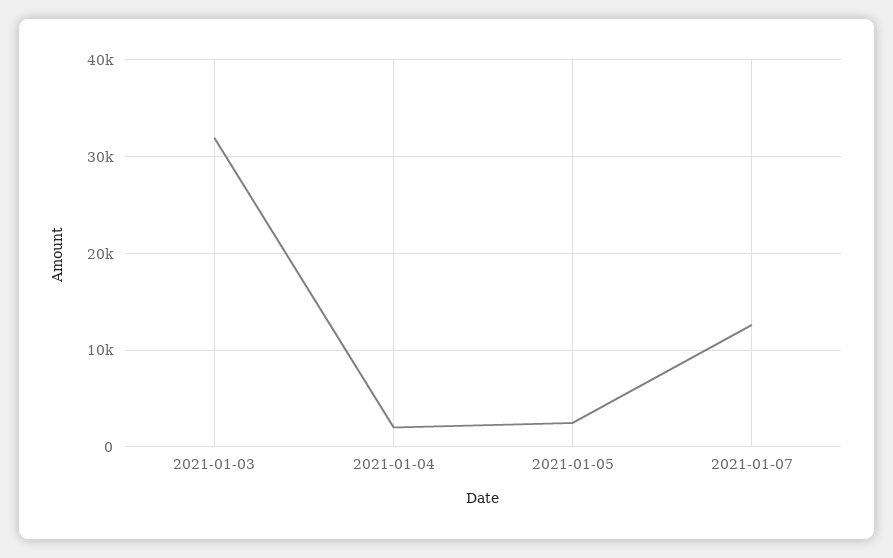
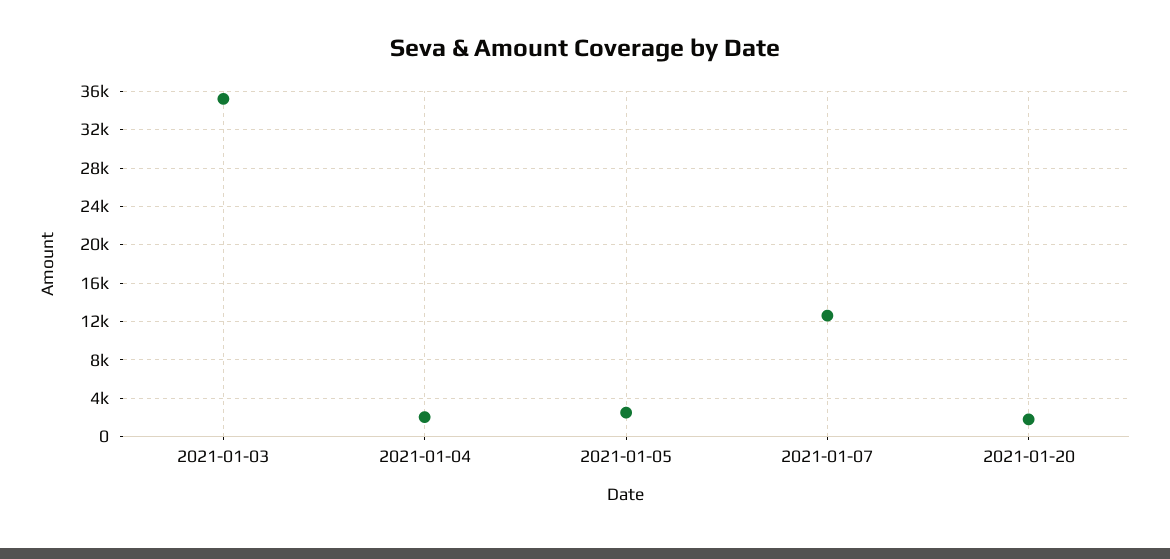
2021-01-03: 32000 -> 35000
2021-01-20: none -> 2000

